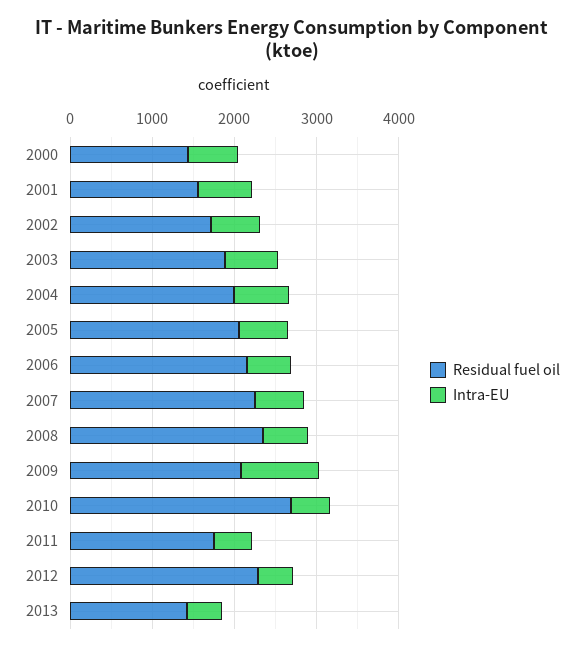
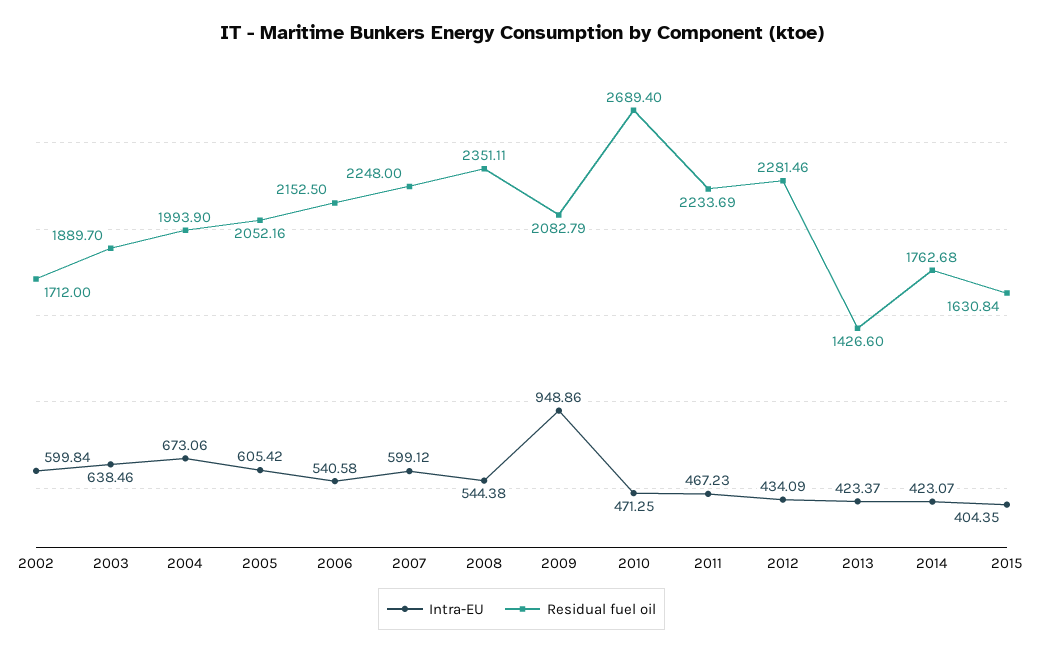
Residual fuel oil, 2000: 1400 -> none
Intra-EU, 2000: 600 -> none
Residual fuel oil, 2001: 1600 -> none
Intra-EU, 2001: 600 -> none
Residual fuel oil, 2011: 1800 -> 2233.69
Intra-EU, 2014: none -> 423.07
Residual fuel oil, 2014: none -> 1762.68
Intra-EU, 2015: none -> 404.35
Residual fuel oil, 2015: none -> 1630.84

